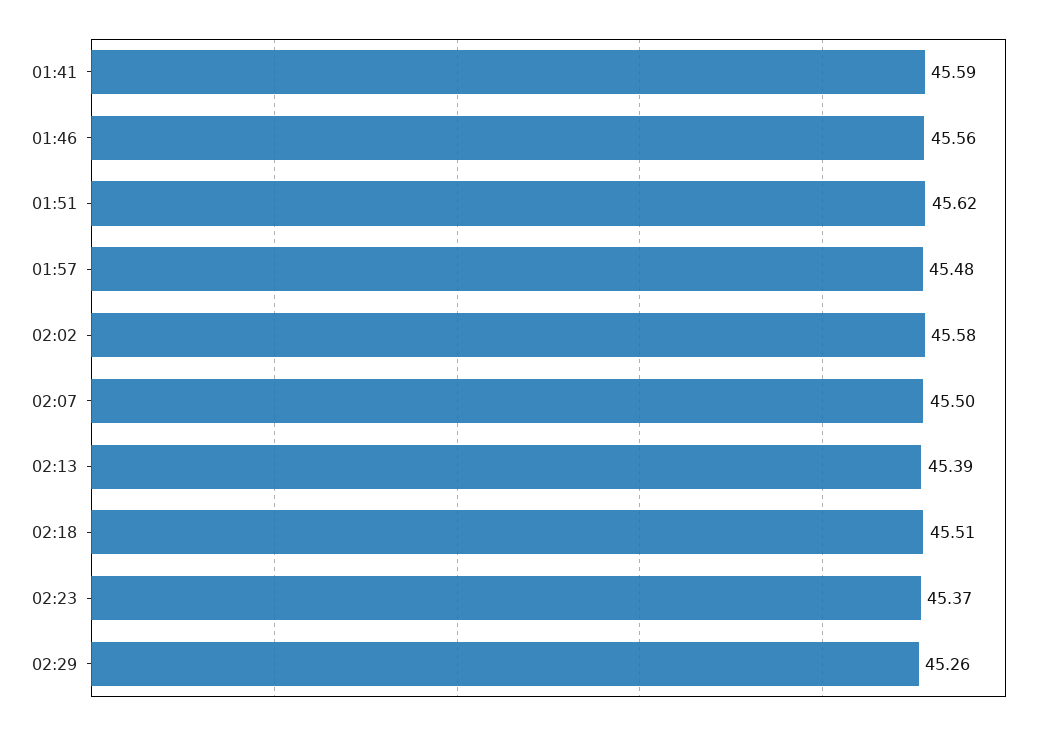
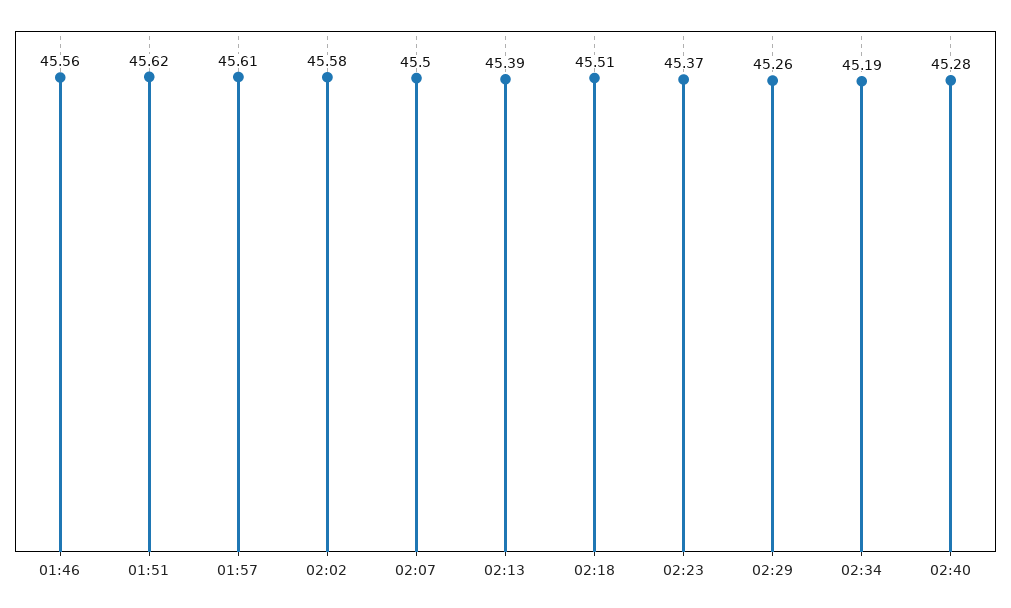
01:41: 45.59 -> none
01:57: 45.48 -> 45.61
02:34: none -> 45.19
02:40: none -> 45.28

